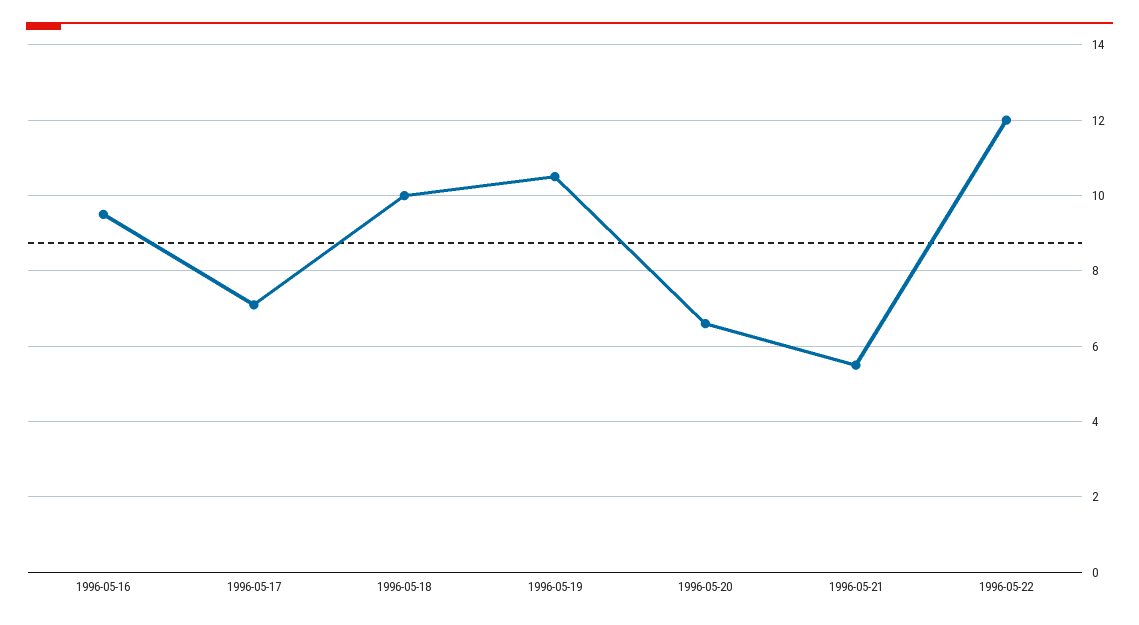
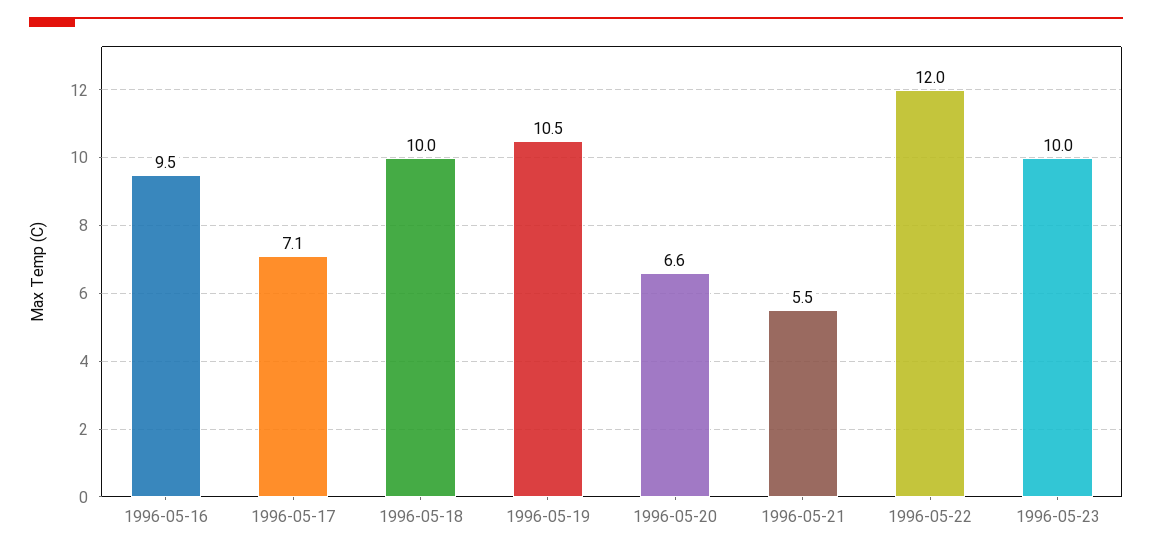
1996-05-23: none -> 10

